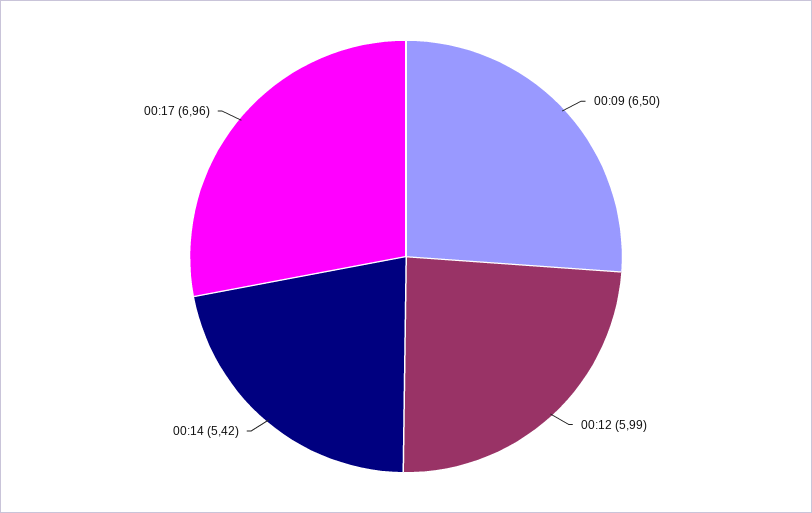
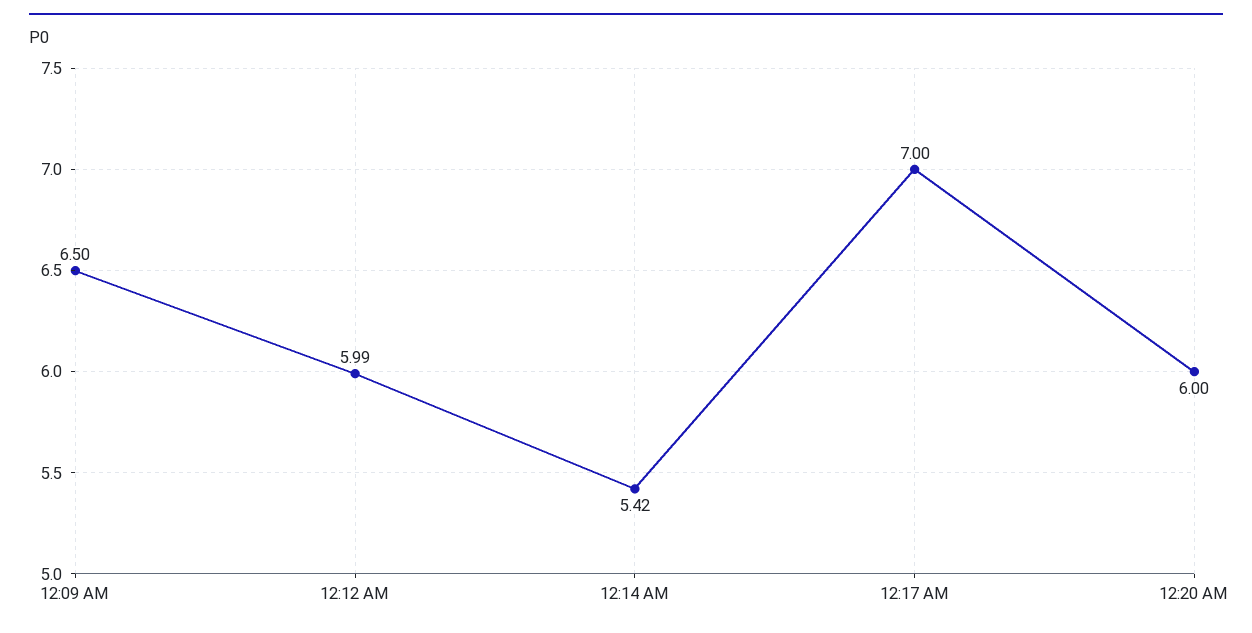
00:17: 6.96 -> 7
12:20 AM: none -> 6

